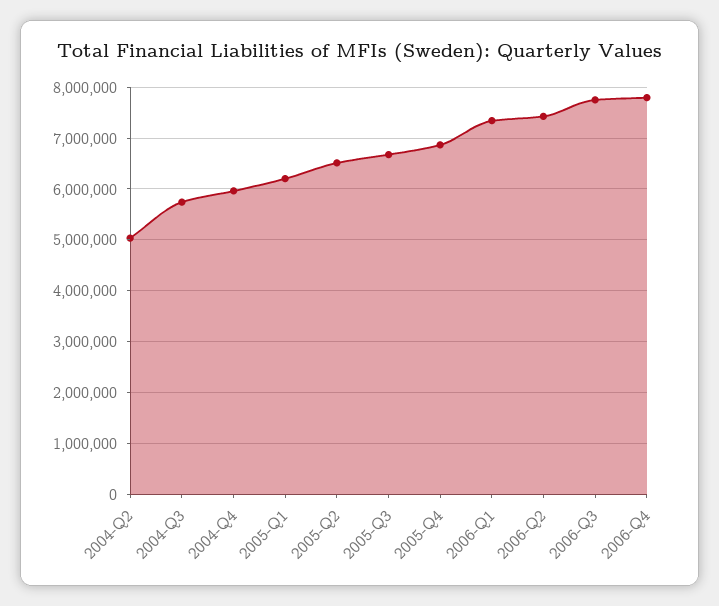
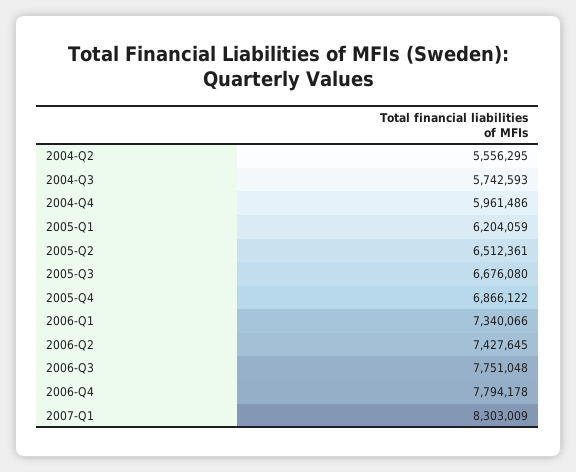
2004-Q2: 5000000 -> 5556295
2007-Q1: none -> 8303009

